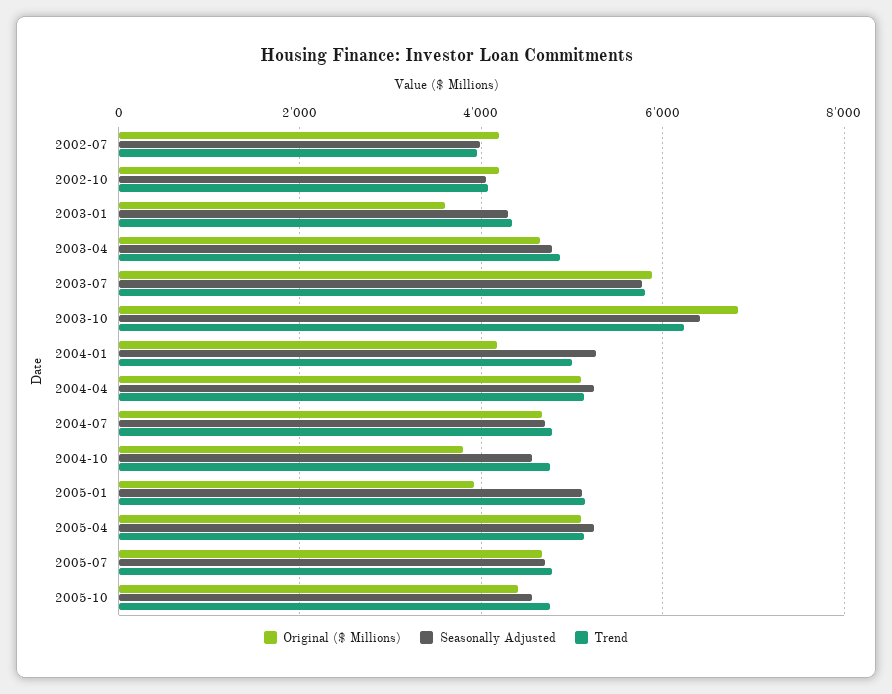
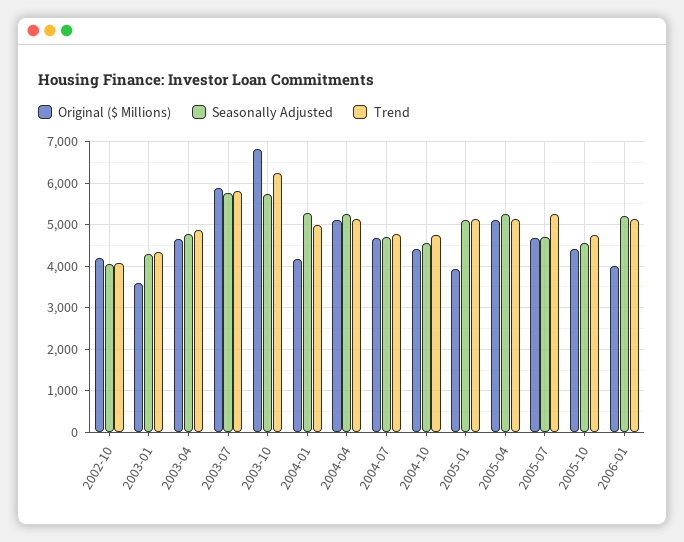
Original ($ Millions), 2002-07: 4200 -> none
Seasonally Adjusted, 2002-07: 4000 -> none
Trend, 2002-07: 4000 -> none
Seasonally Adjusted, 2003-10: 6400 -> 5800
Original ($ Millions), 2004-10: 3800 -> 4400
Trend, 2005-07: 4800 -> 5200
Original ($ Millions), 2006-01: none -> 4000
Seasonally Adjusted, 2006-01: none -> 5200
Trend, 2006-01: none -> 5200

